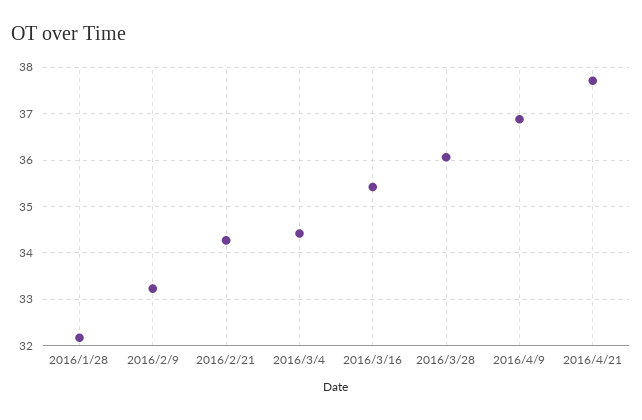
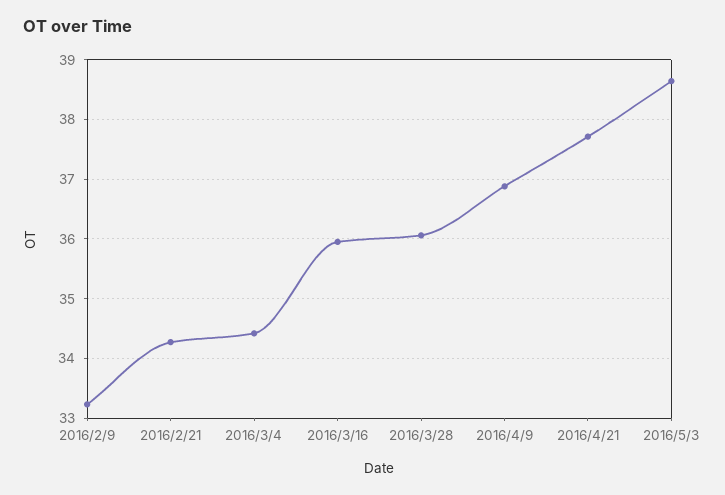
2016/1/28: 32.2 -> none
2016/3/16: 35.4 -> 36
2016/5/3: none -> 38.6

